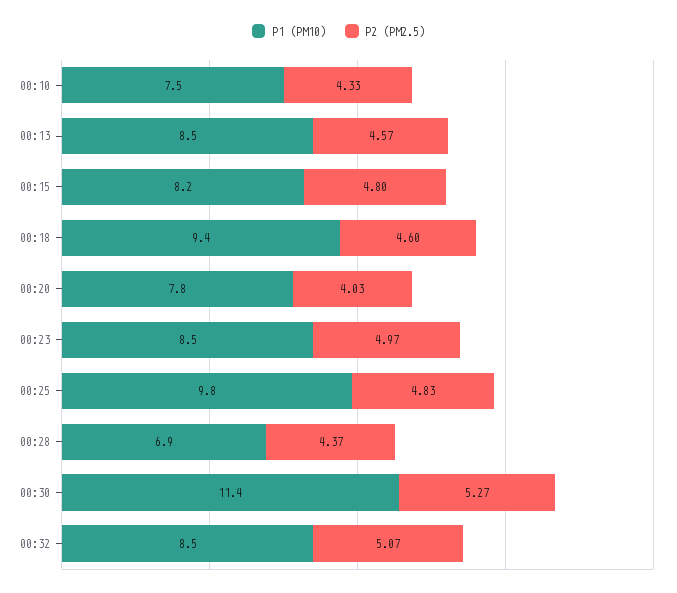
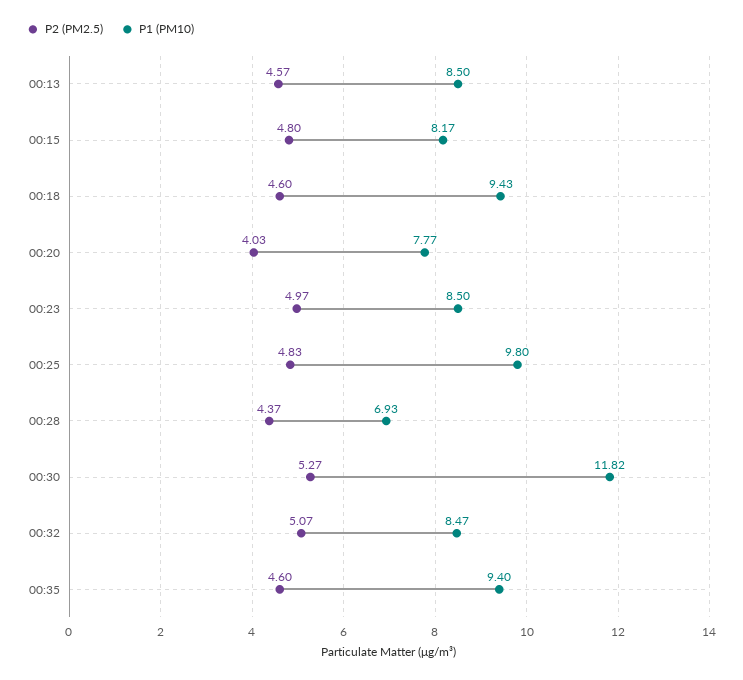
P1 (PM10), 00:10: 7.5 -> none
P2 (PM2.5), 00:10: 4.33 -> none
P1 (PM10), 00:30: 11.4 -> 11.82
P2 (PM2.5), 00:35: none -> 4.6
P1 (PM10), 00:35: none -> 9.4

